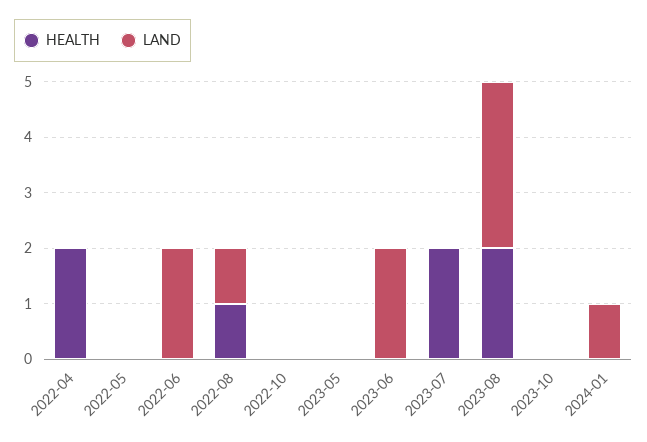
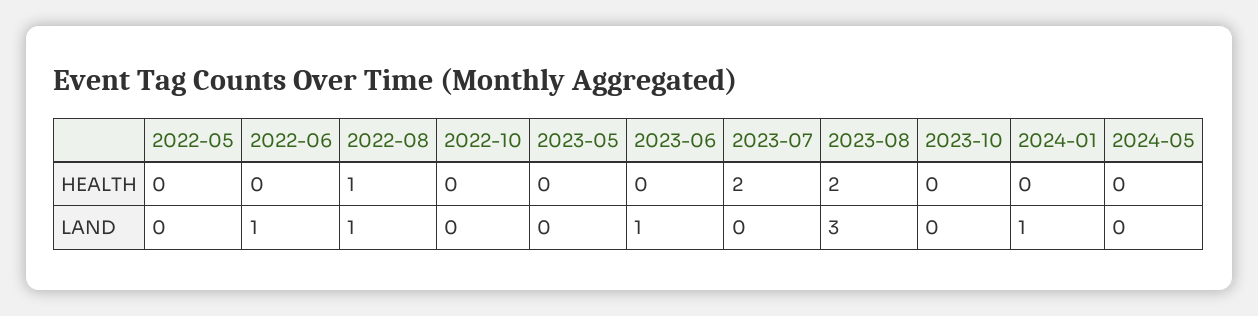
HEALTH, 2022-04: 2 -> none
LAND, 2022-04: 0 -> none
LAND, 2022-06: 2 -> 1
LAND, 2023-06: 2 -> 1
HEALTH, 2024-05: none -> 0
LAND, 2024-05: none -> 0

